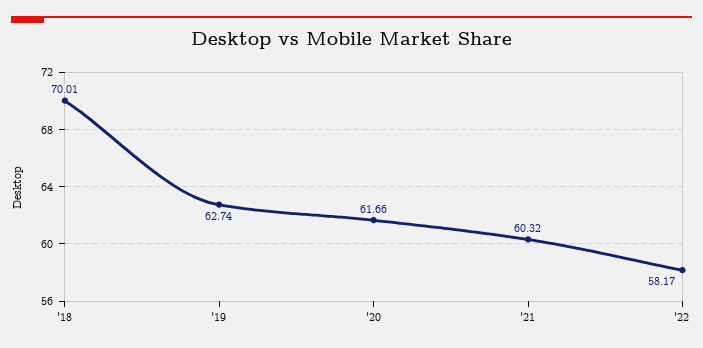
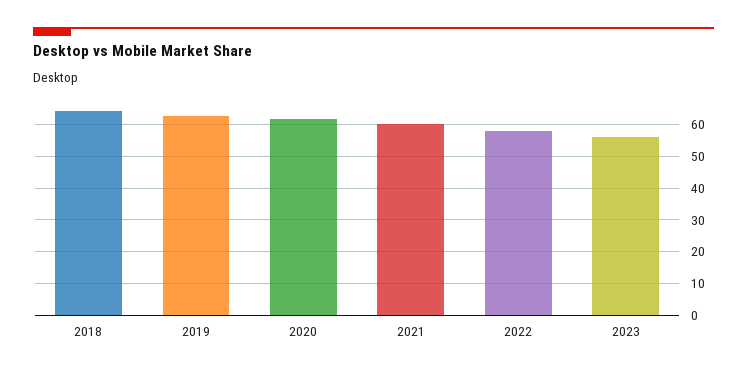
'18: 70.01 -> 64
2023: none -> 56

